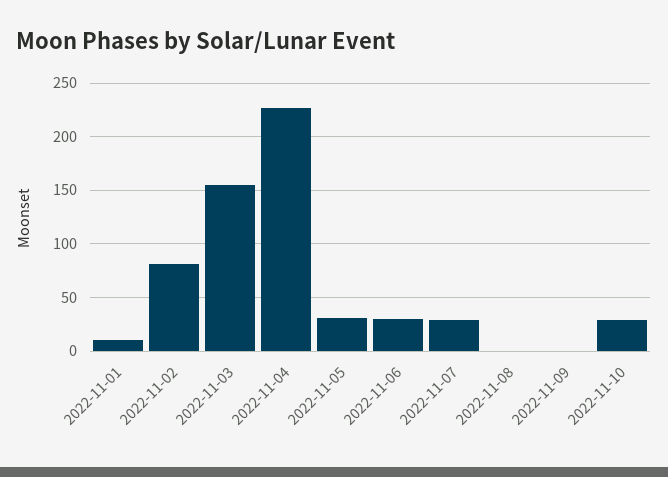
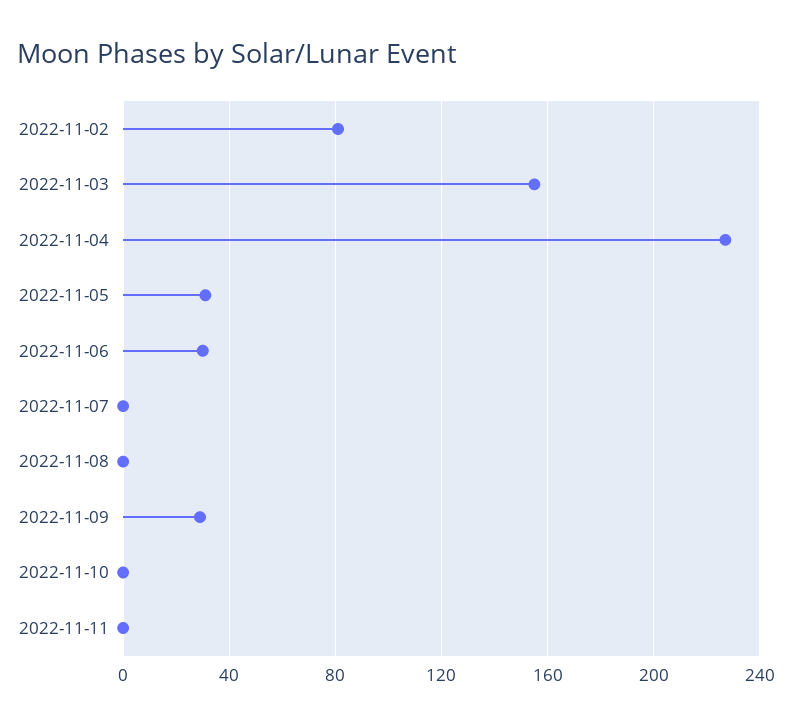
2022-11-01: 10 -> none
2022-11-07: 30 -> 0
2022-11-09: 0 -> 30
2022-11-10: 30 -> 0
2022-11-11: none -> 0

